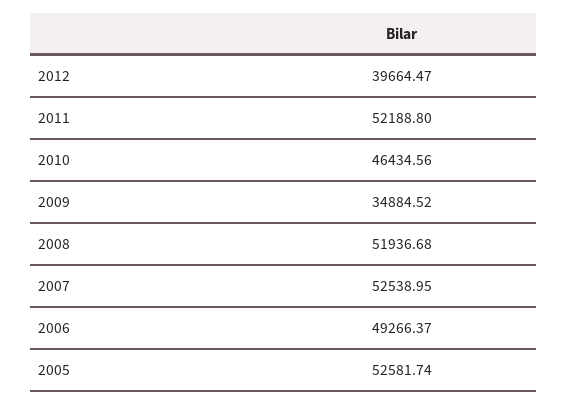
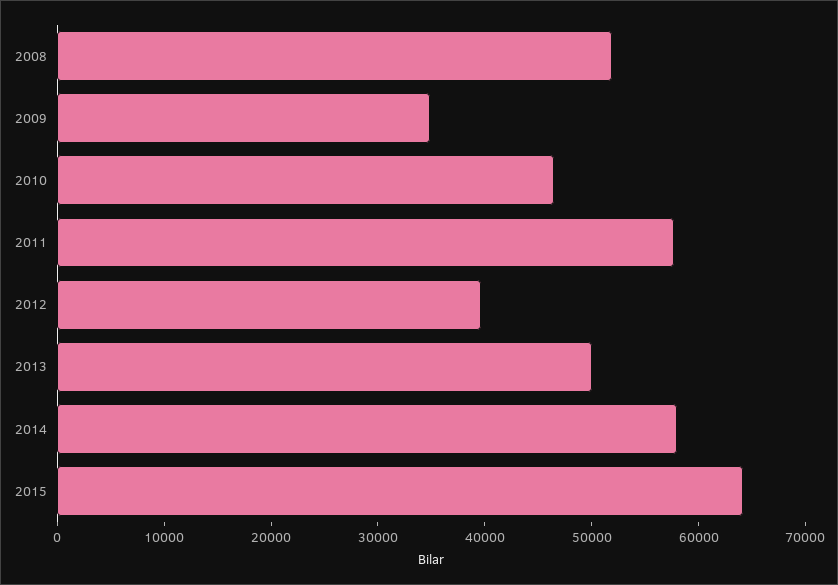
2011: 52188.8 -> 58000
2007: 52538.95 -> none
2006: 49266.37 -> none
2005: 52581.74 -> none
2013: none -> 50000
2014: none -> 58000
2015: none -> 64000

